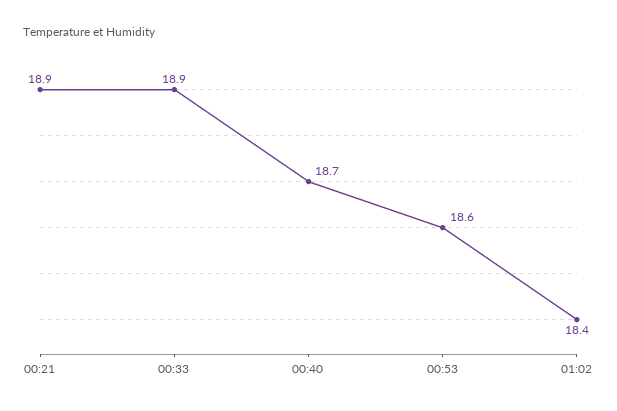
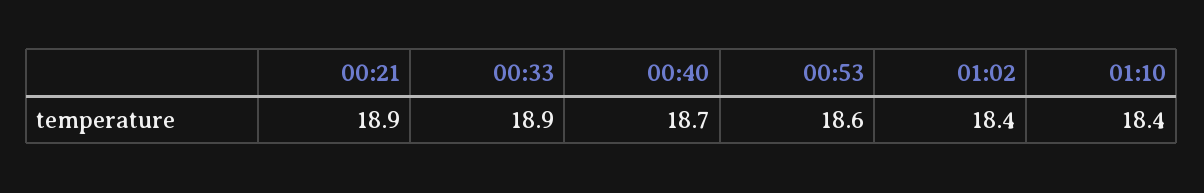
01:10: none -> 18.4

